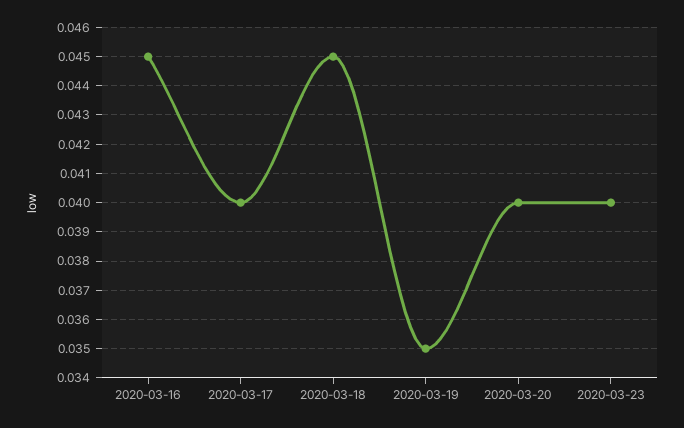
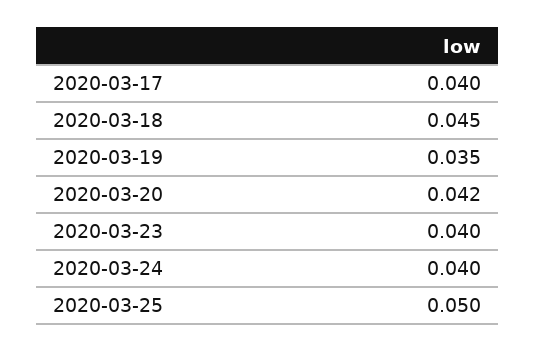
2020-03-16: 0.045 -> none
2020-03-20: 0.04 -> 0.042
2020-03-24: none -> 0.04
2020-03-25: none -> 0.05

